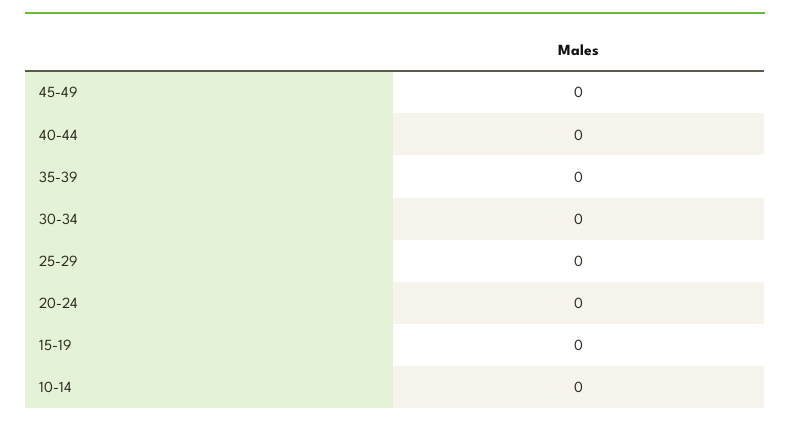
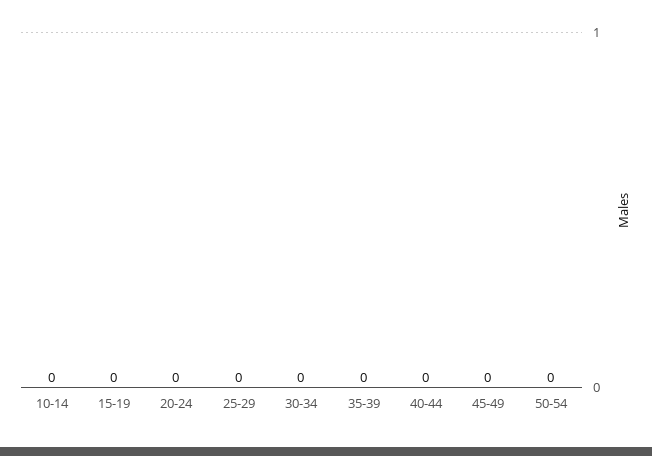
50-54: none -> 0

